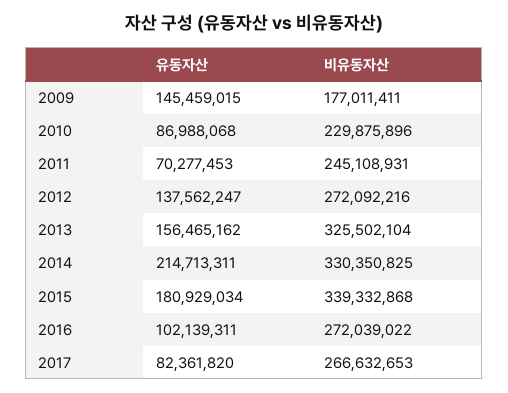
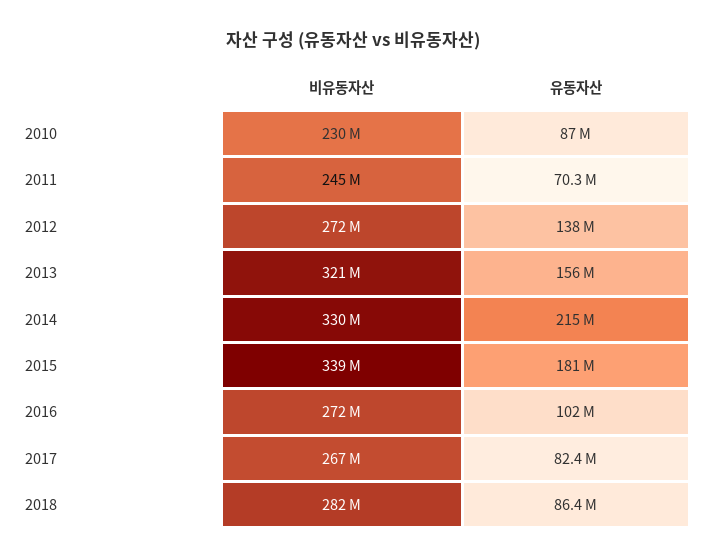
유동자산, 2009: 145459015 -> none
비유동자산, 2009: 177011411 -> none
비유동자산, 2013: 325502104 -> 321000000
비유동자산, 2018: none -> 282000000
유동자산, 2018: none -> 86400000

